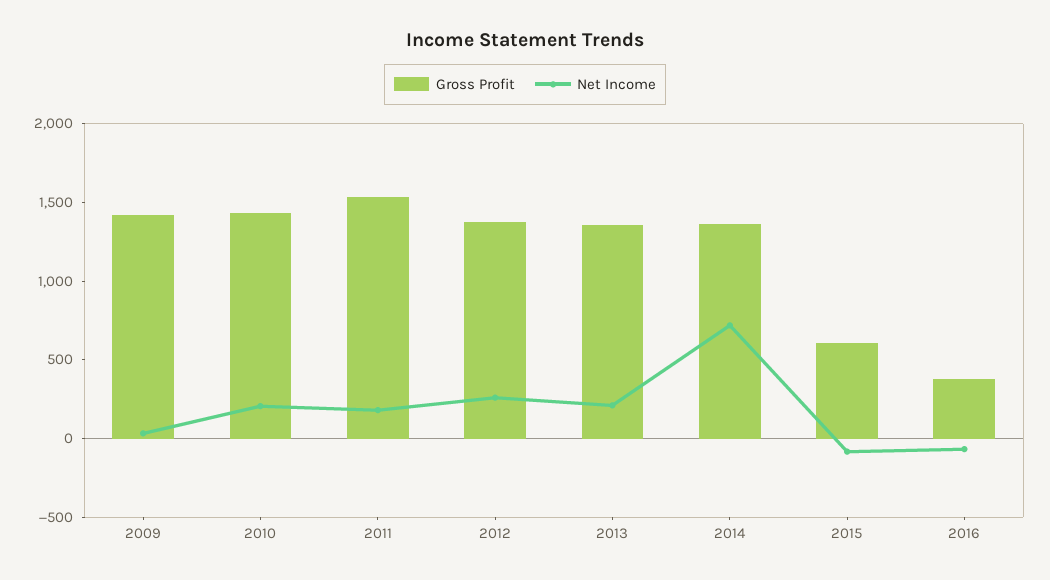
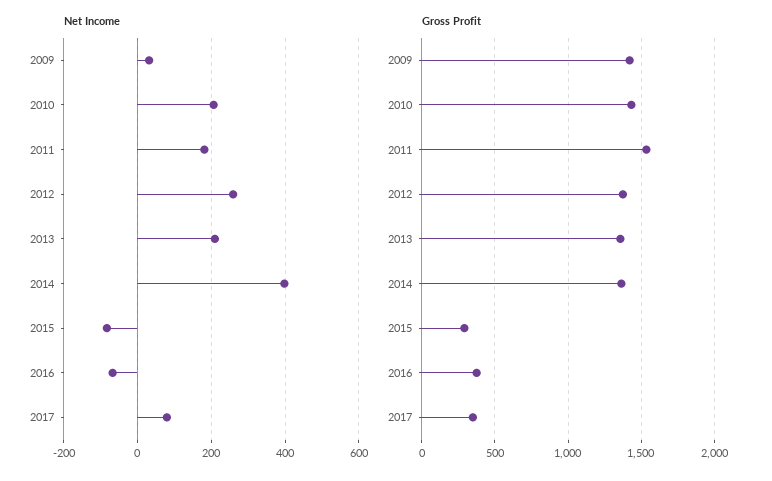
Net Income, 2014: 700 -> 400
Gross Profit, 2015: 600 -> 300
Net Income, 2017: none -> 80
Gross Profit, 2017: none -> 350

